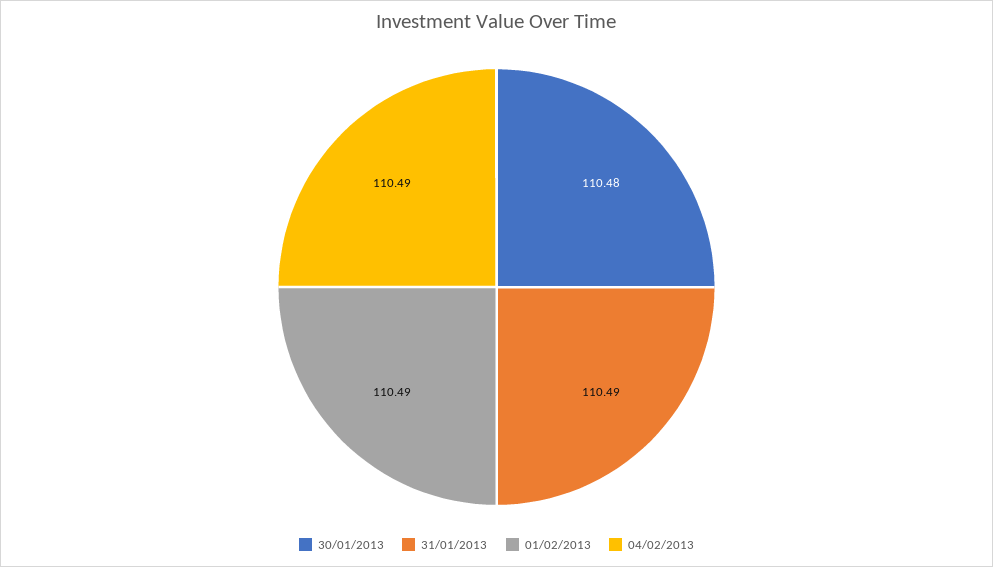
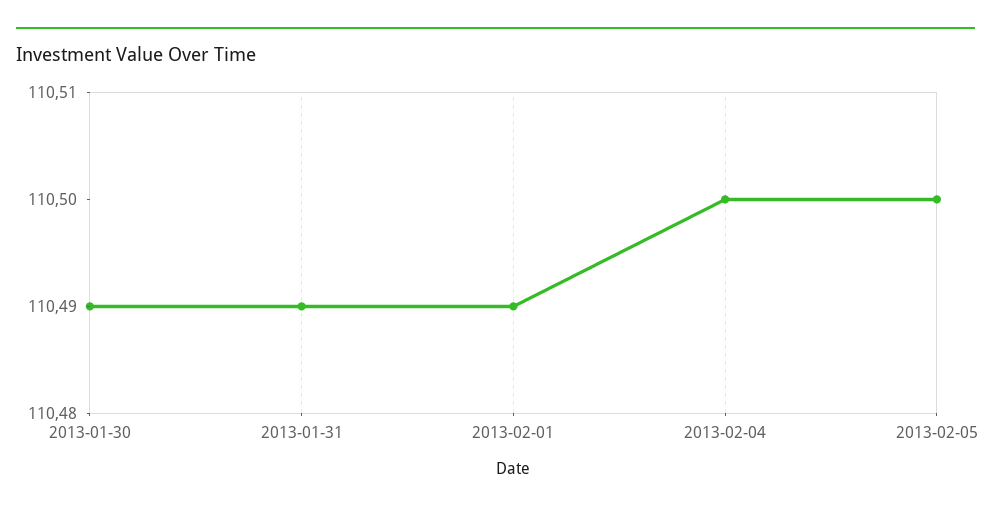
30/01/2013: 110.48 -> 110.49
04/02/2013: 110.49 -> 110.5
2013-02-05: none -> 110.5

